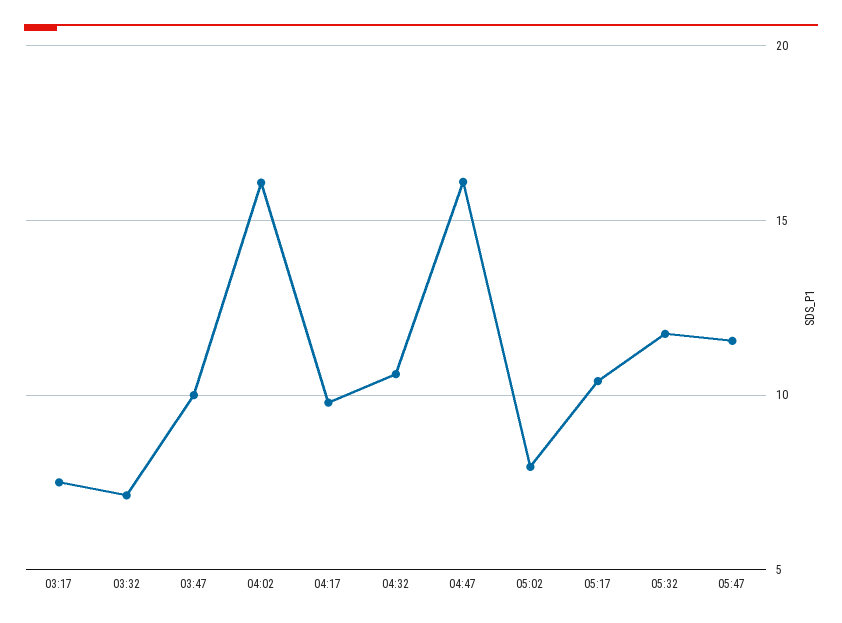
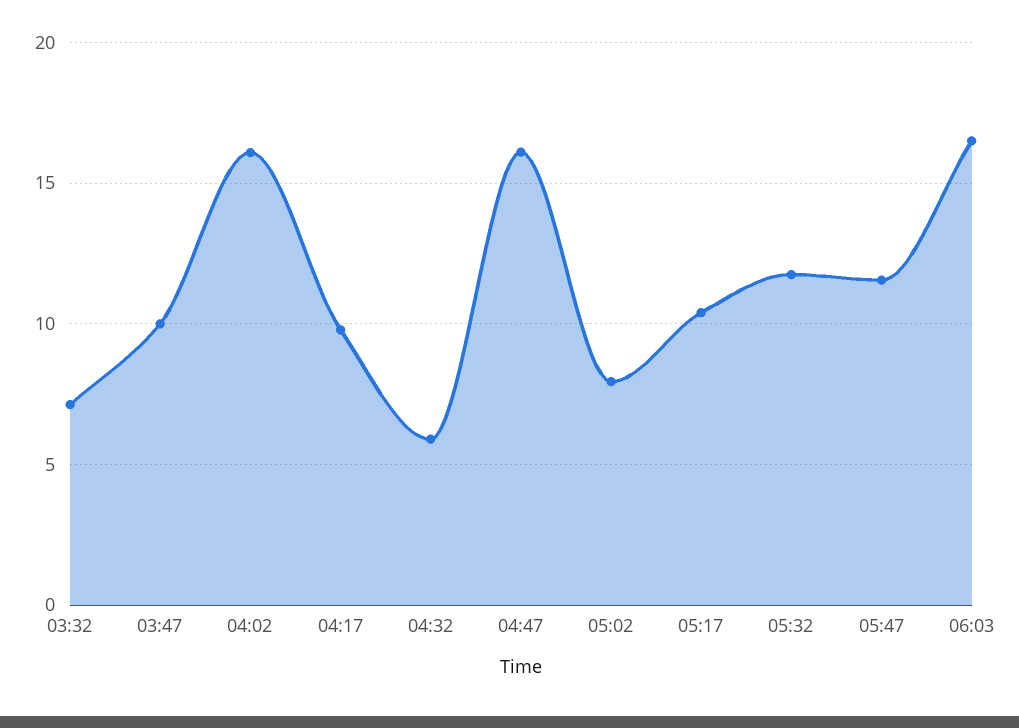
03:17: 7.5 -> none
04:32: 10.5 -> 6
06:03: none -> 16.5

